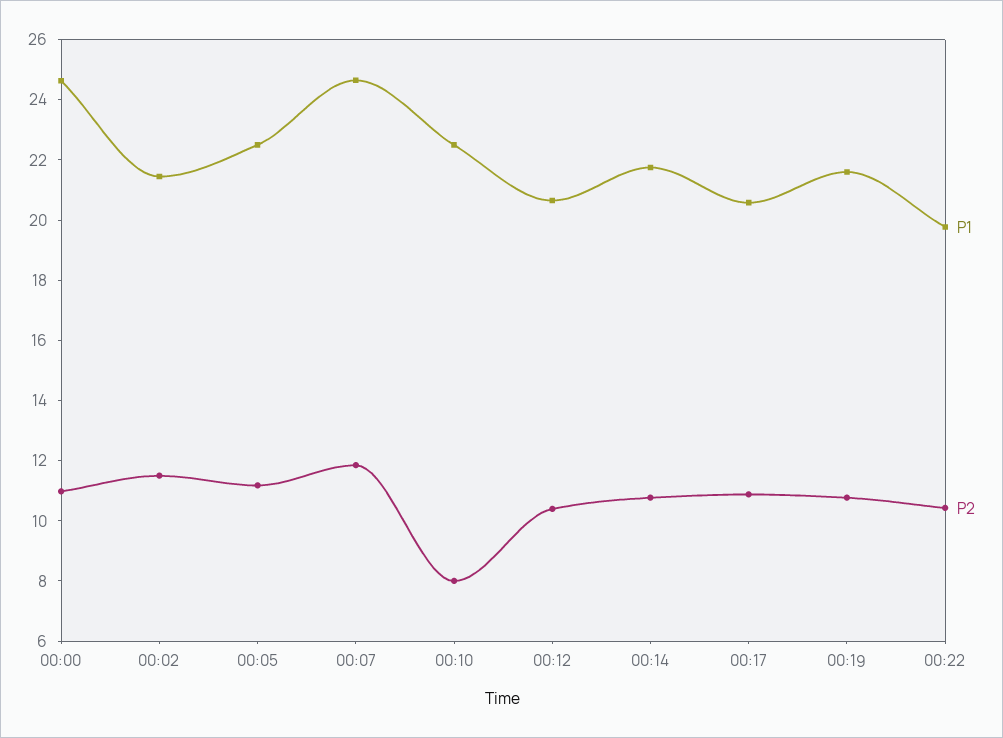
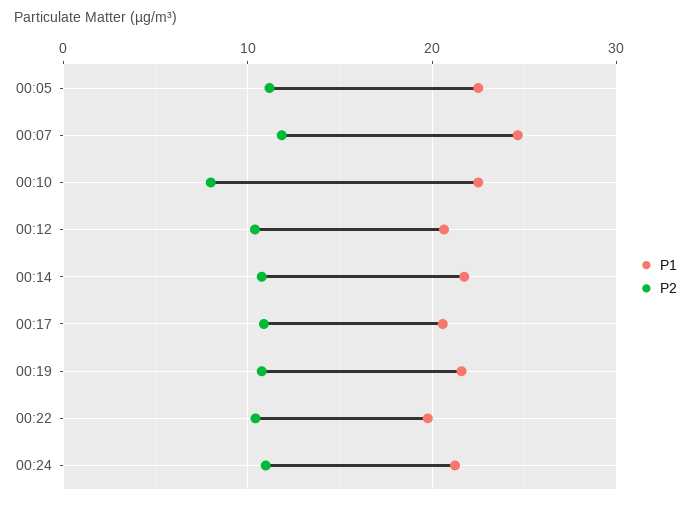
P1, 00:00: 24.5 -> none
P2, 00:00: 11 -> none
P1, 00:02: 21.5 -> none
P2, 00:02: 11.5 -> none
P1, 00:24: none -> 21
P2, 00:24: none -> 11

